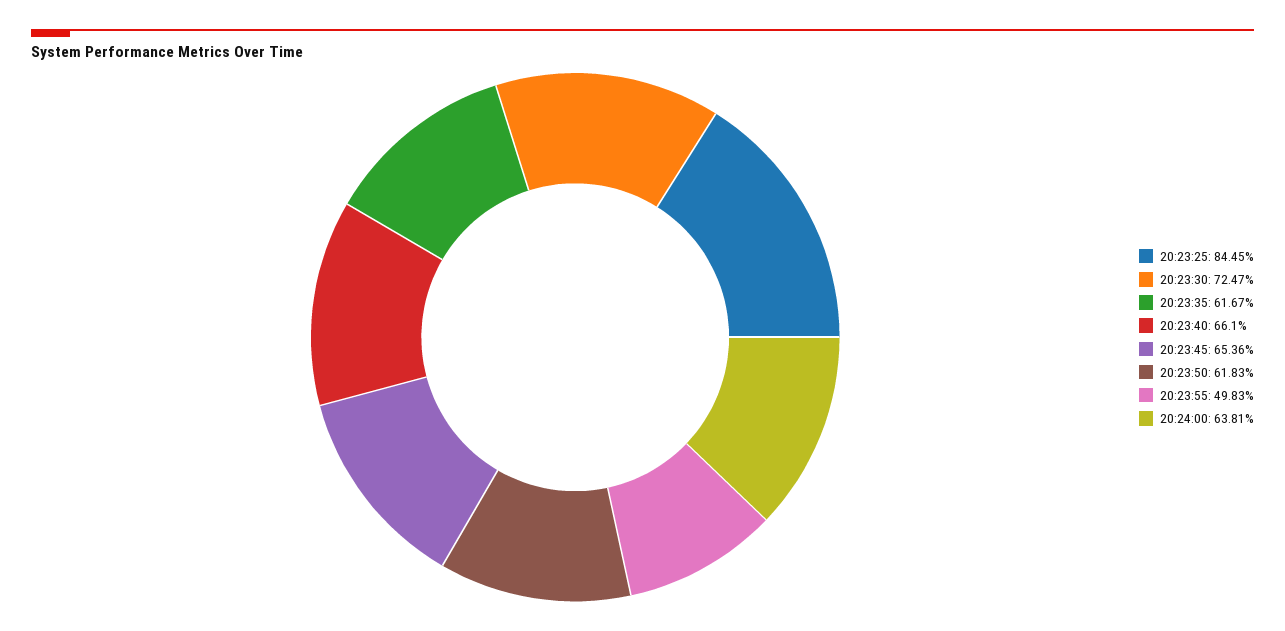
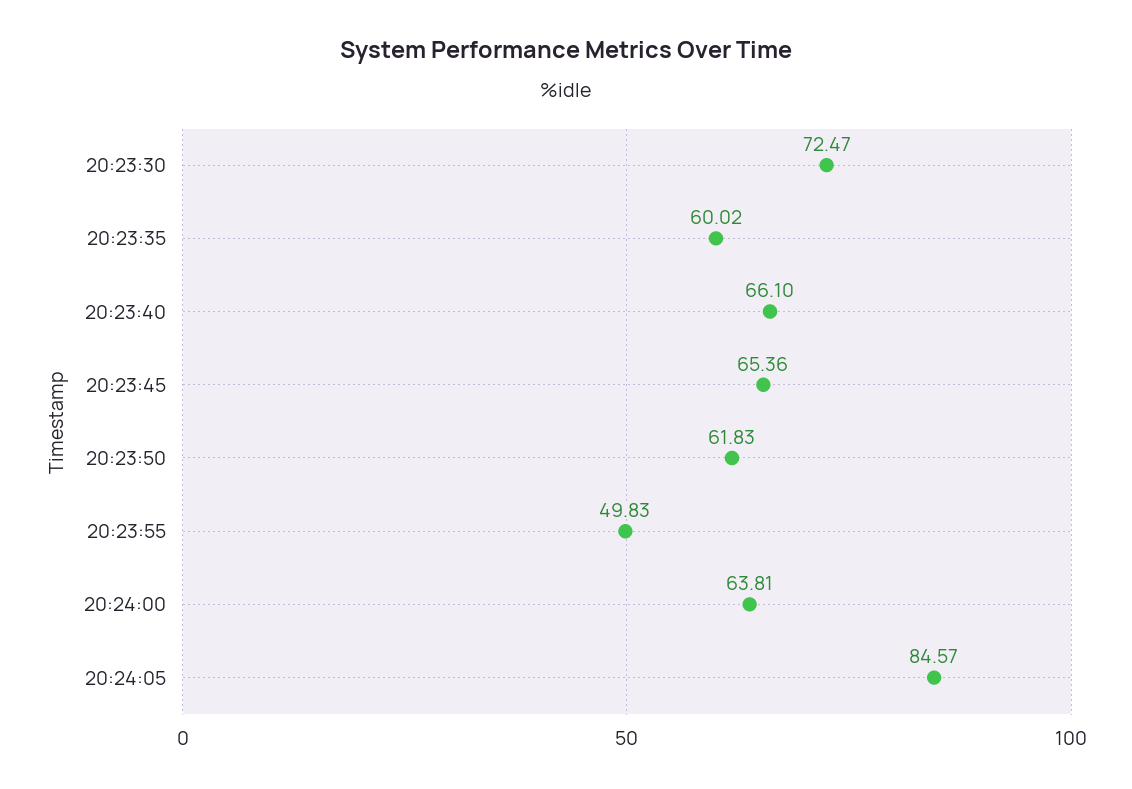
20:23:25: 84.45 -> none
20:23:35: 61.67 -> 60.02
20:24:05: none -> 84.57

